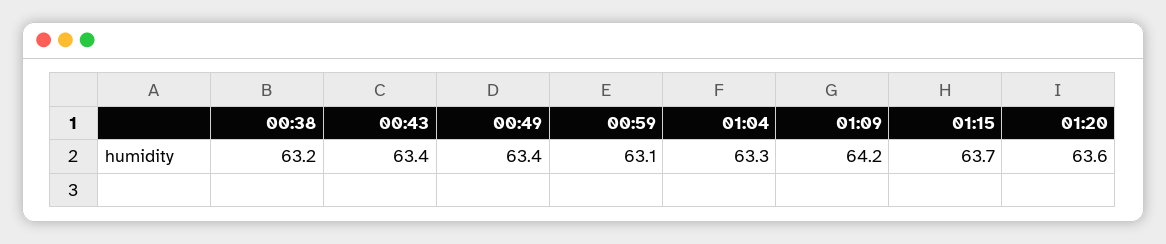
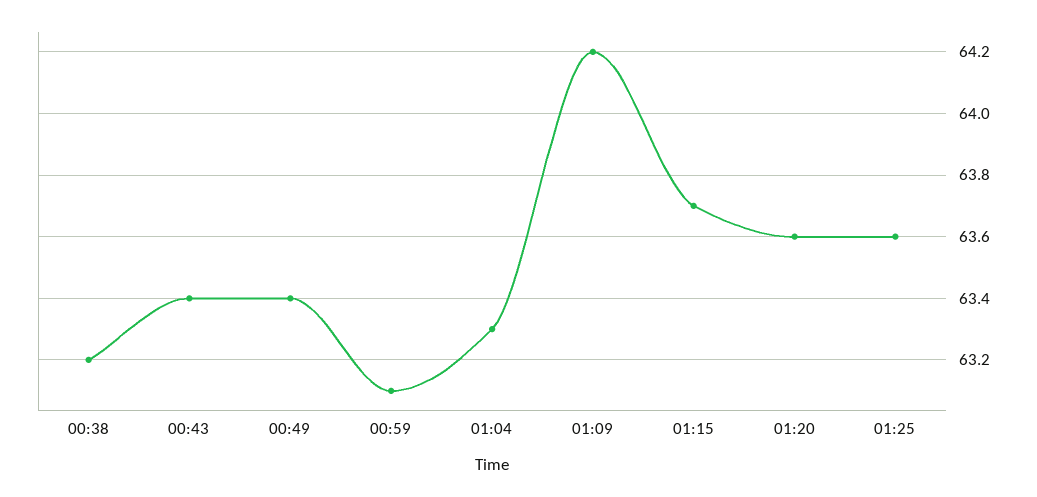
01:25: none -> 63.6

